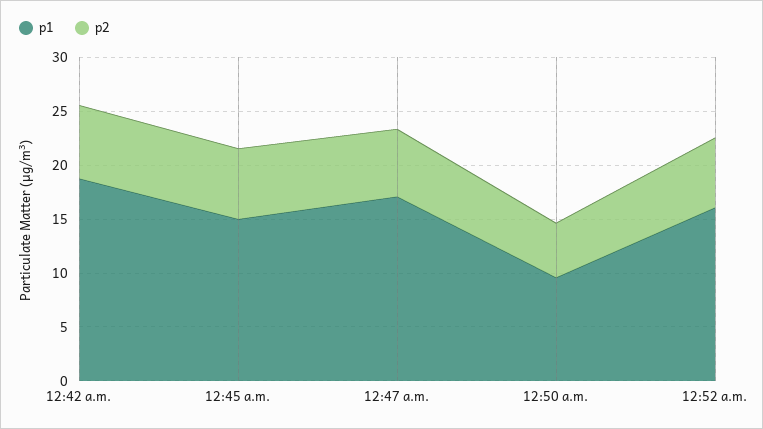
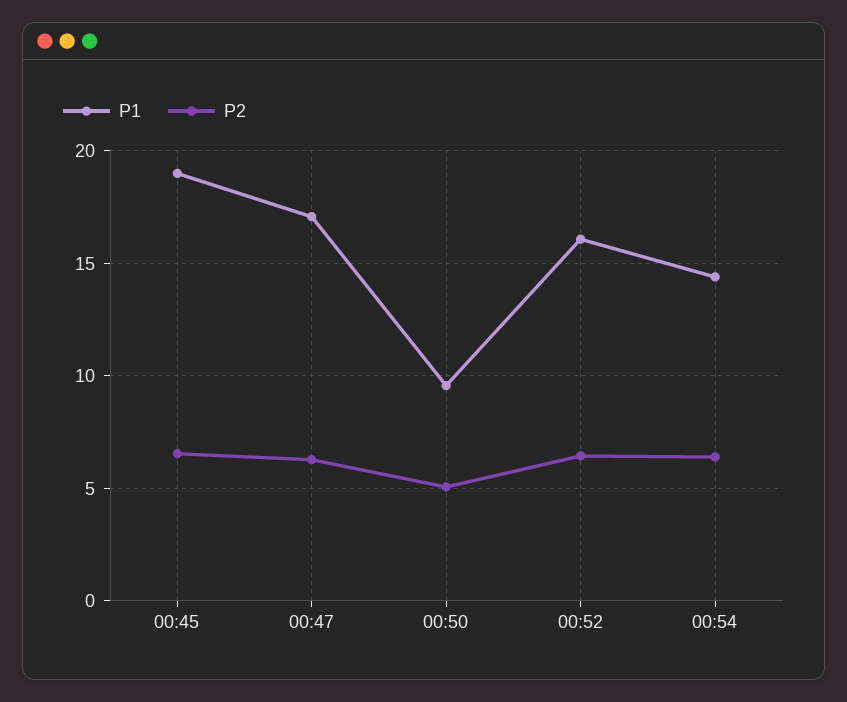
p1, 12:42 a.m.: 19 -> none
p2, 12:42 a.m.: 7 -> none
p1, 12:45 a.m.: 15 -> 19
p1, 00:54: none -> 14.5
p2, 00:54: none -> 6.5

